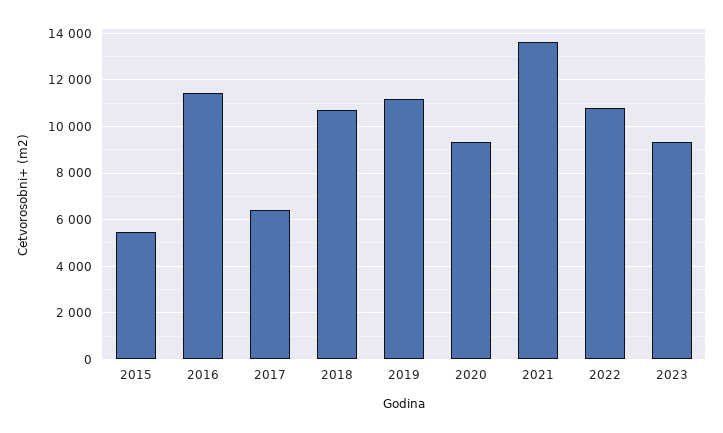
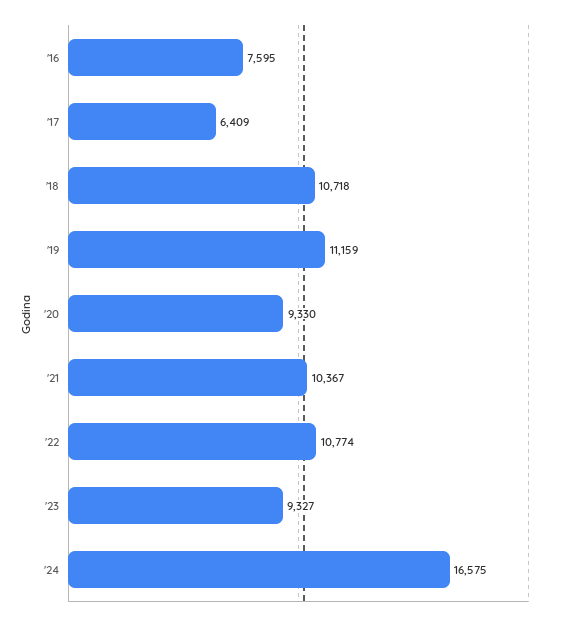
2015: 5500 -> none
2016: 11500 -> 7595
2021: 13500 -> 10367
'24: none -> 16575

